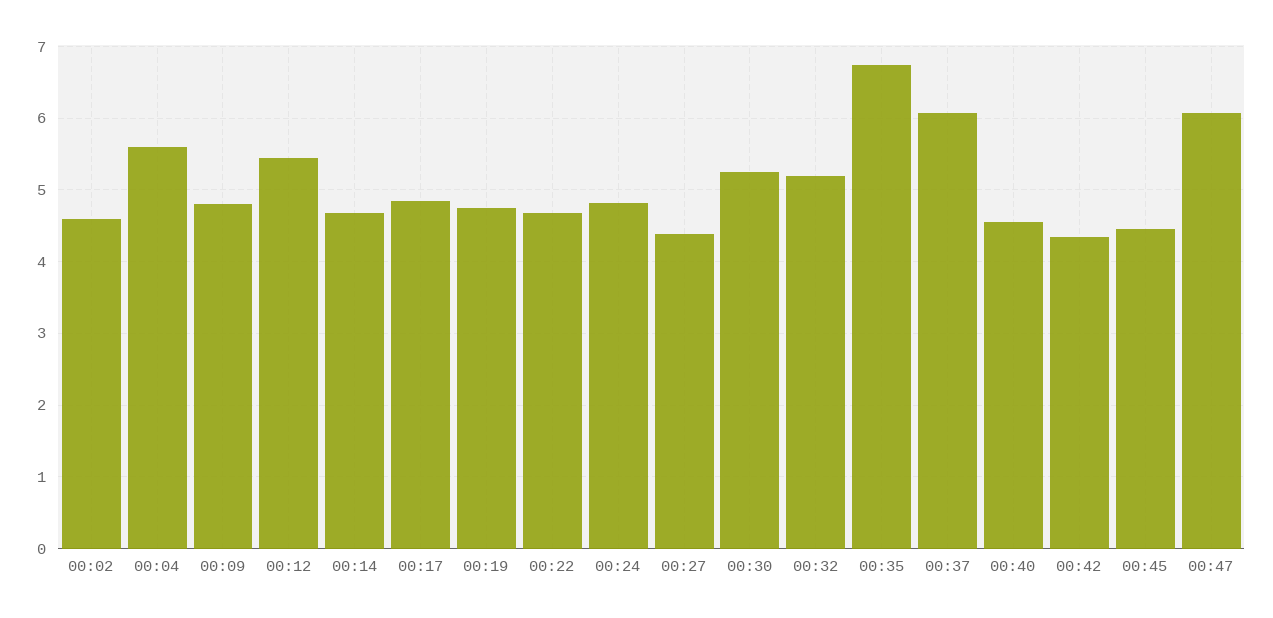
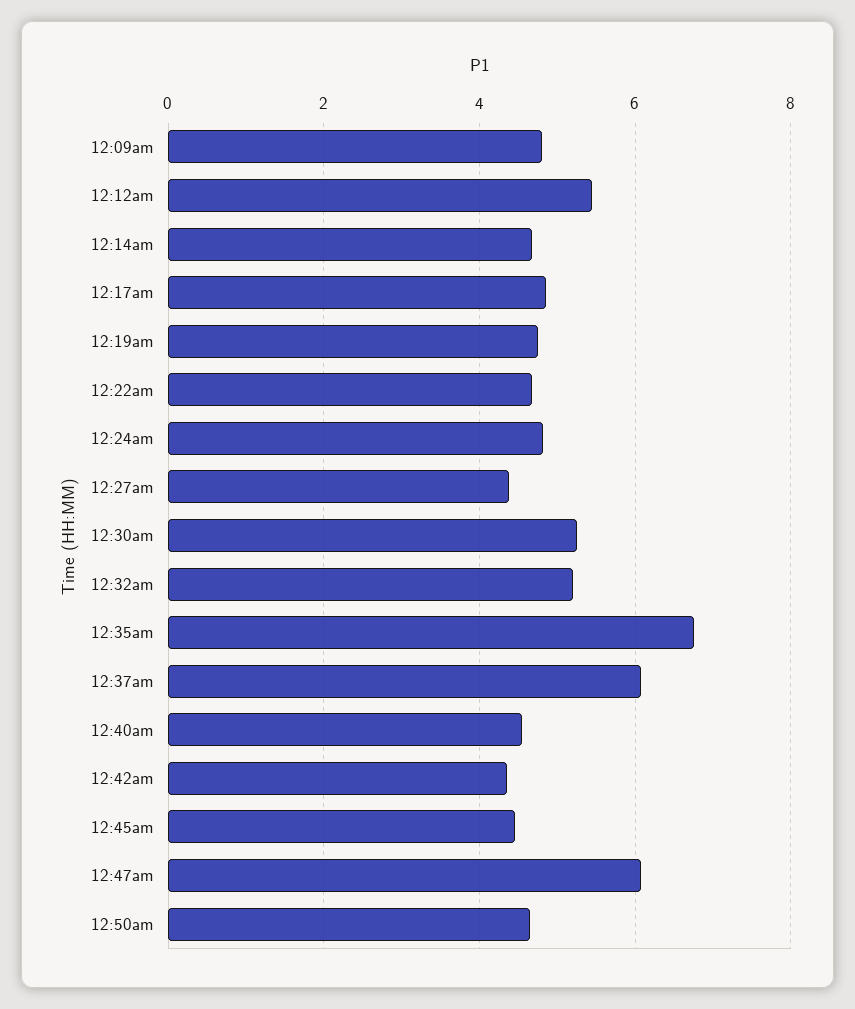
00:02: 4.6 -> none
00:04: 5.6 -> none
12:50am: none -> 4.6

